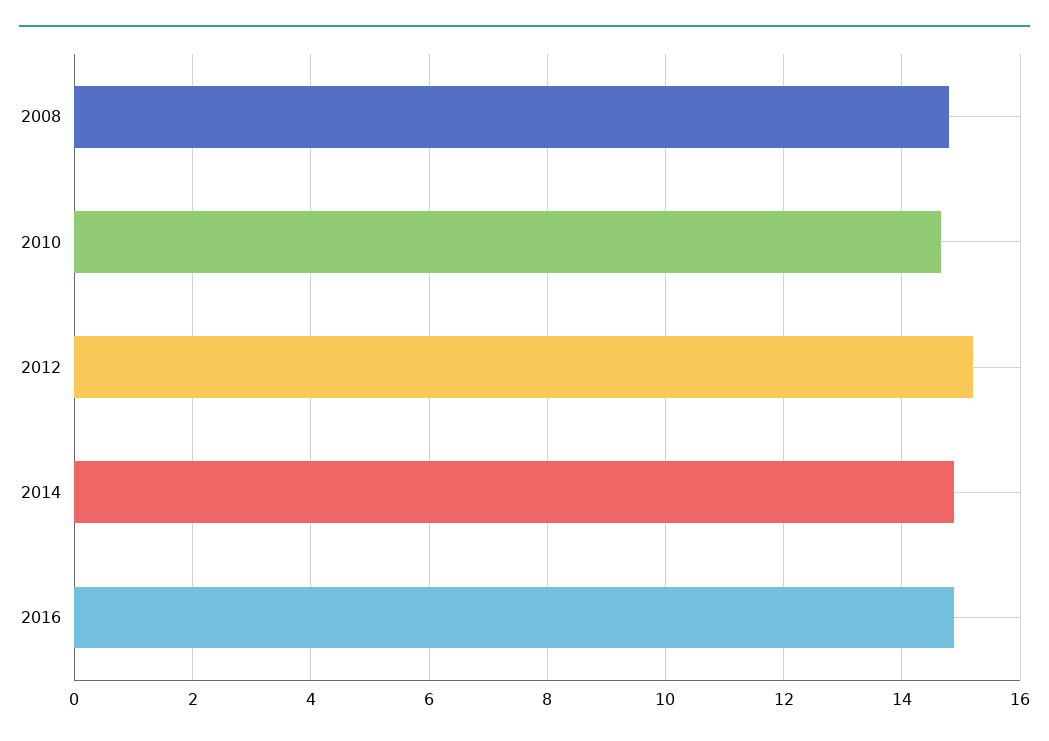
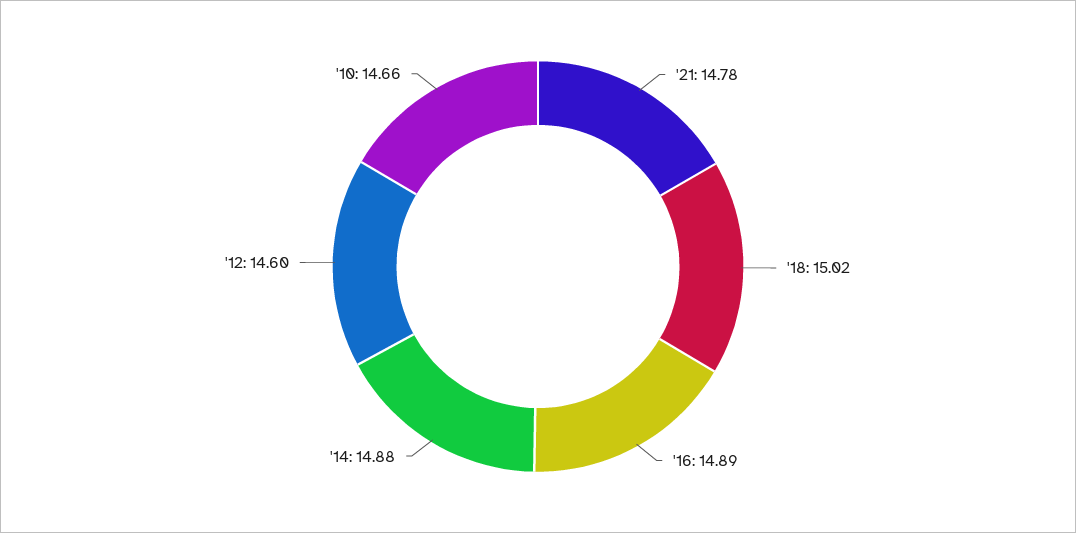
2008: 14.8 -> none
2012: 15.2 -> 14.6
'21: none -> 14.78
'18: none -> 15.02

